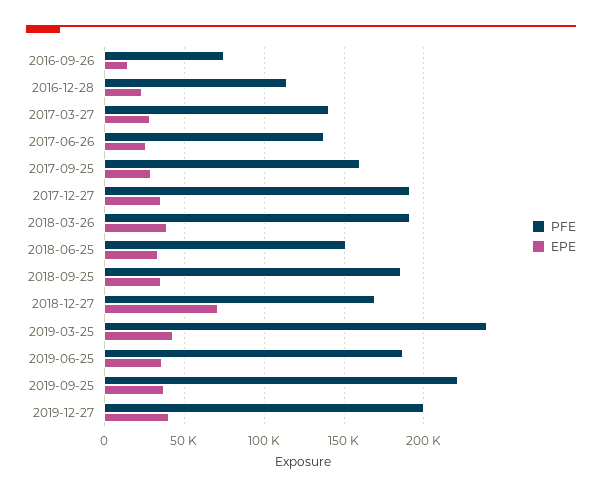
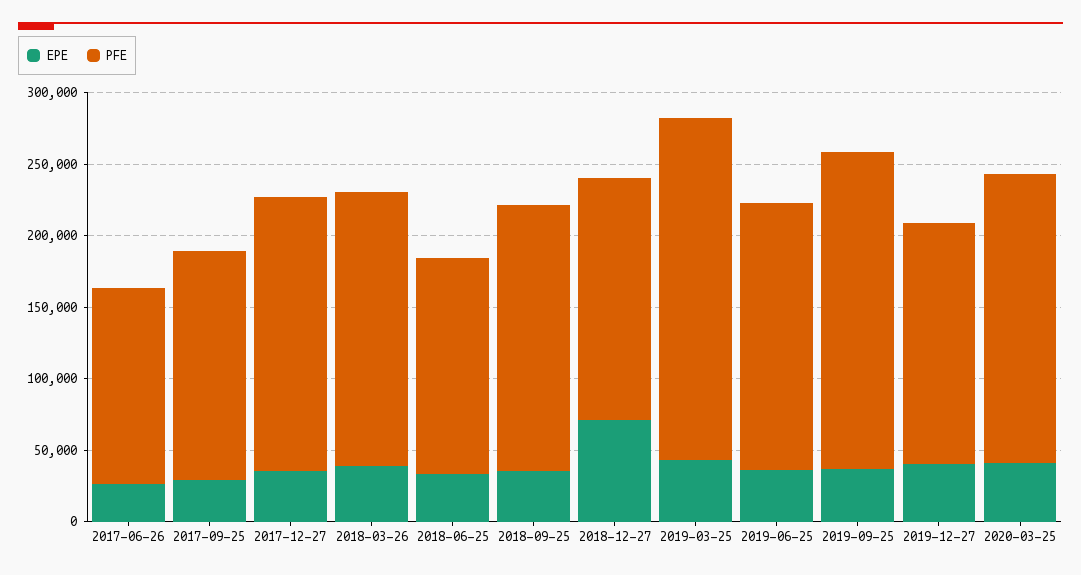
PFE, 2016-09-26: 75000 -> none
EPE, 2016-09-26: 15000 -> none
PFE, 2016-12-28: 115000 -> none
EPE, 2016-12-28: 25000 -> none
PFE, 2017-03-27: 140000 -> none
EPE, 2017-03-27: 30000 -> none
PFE, 2019-12-27: 200000 -> 170000
EPE, 2020-03-25: none -> 40000
PFE, 2020-03-25: none -> 200000

